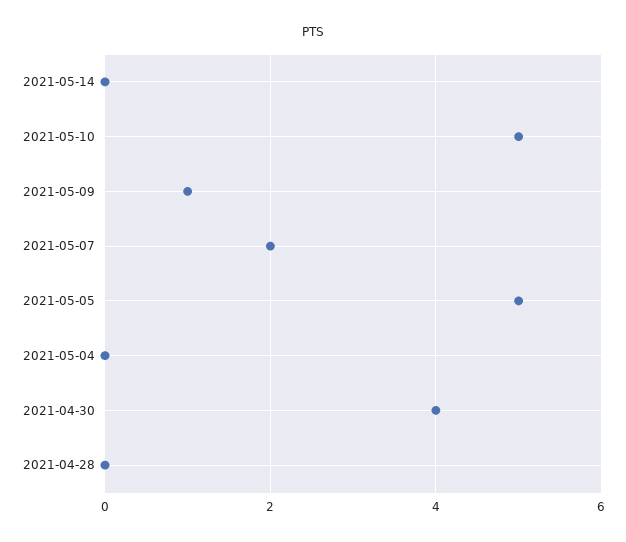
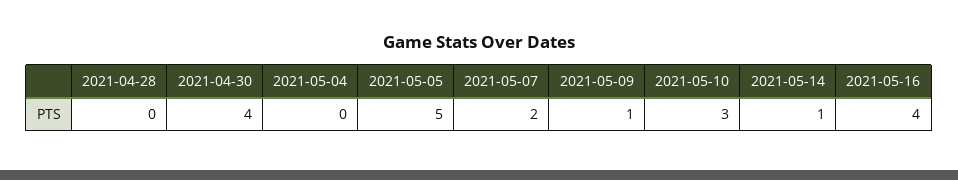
2021-05-14: 0 -> 1
2021-05-10: 5 -> 3
2021-05-16: none -> 4

